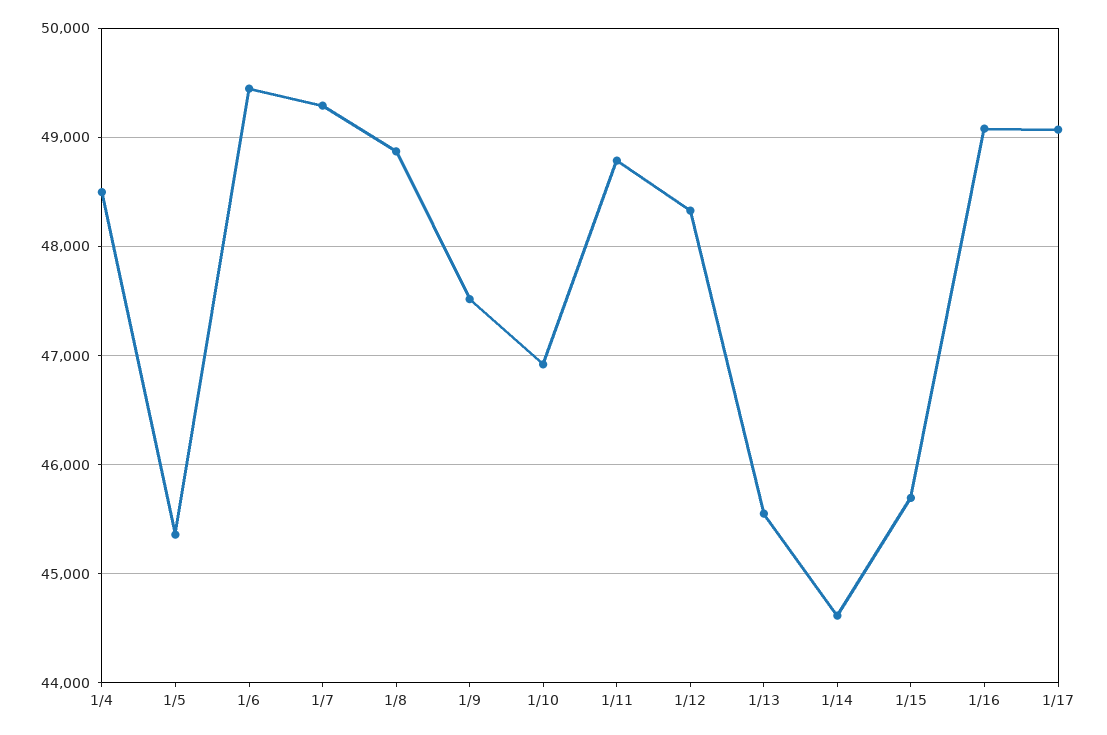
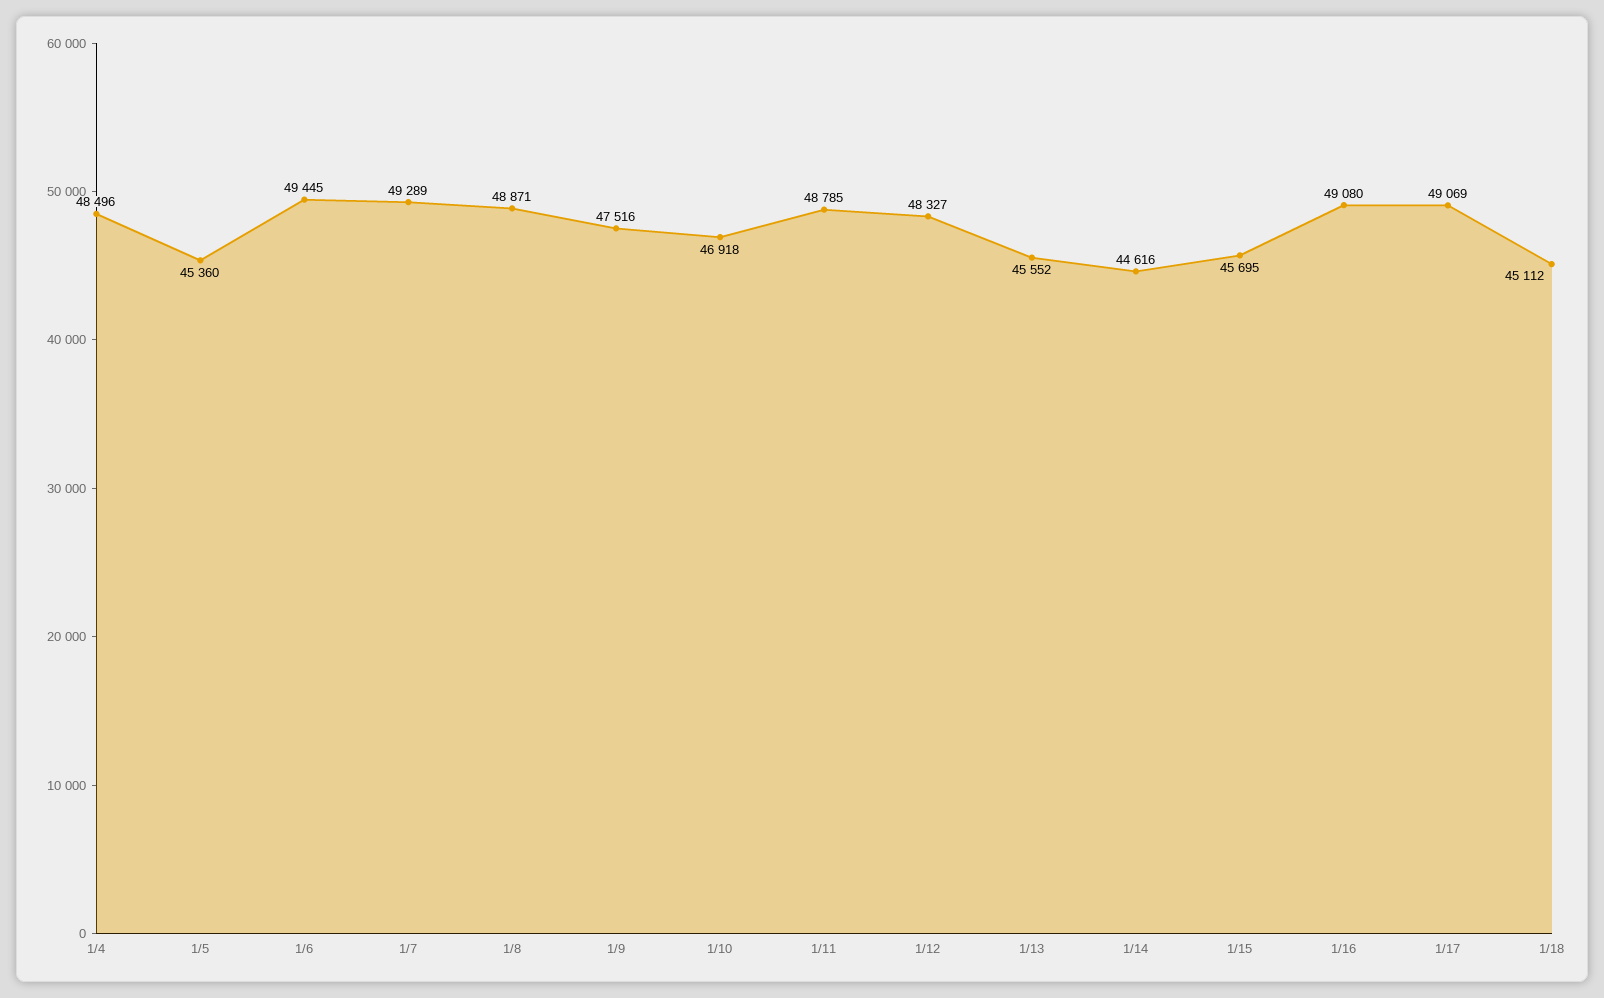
1/18: none -> 45112

